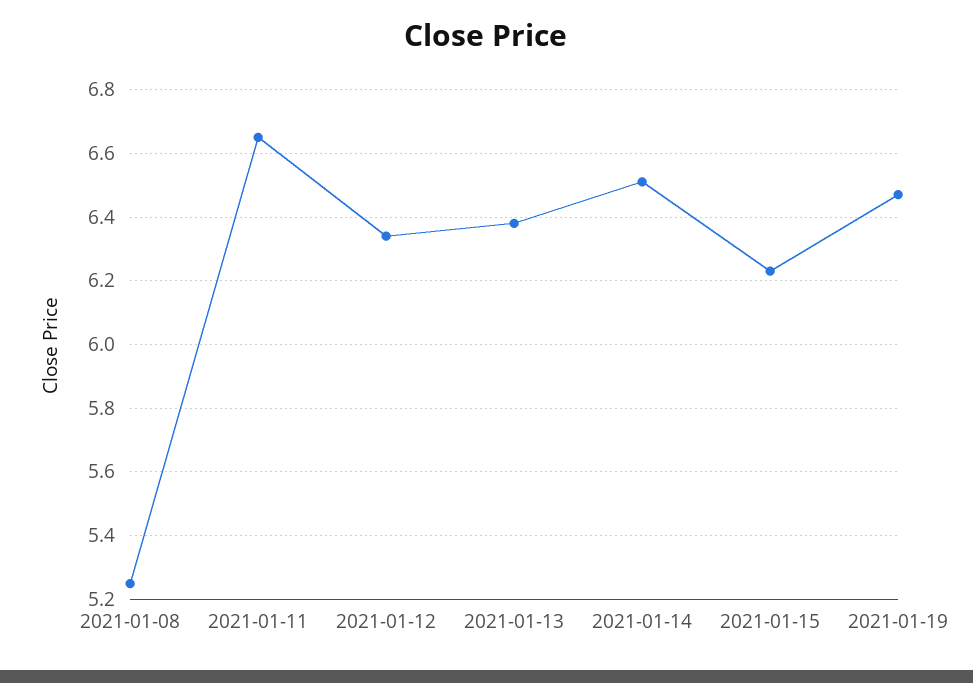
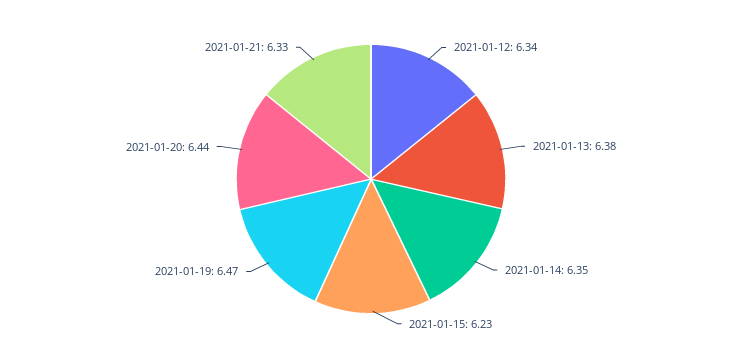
2021-01-08: 5.25 -> none
2021-01-11: 6.65 -> none
2021-01-14: 6.5 -> 6.35
2021-01-20: none -> 6.44
2021-01-21: none -> 6.33

